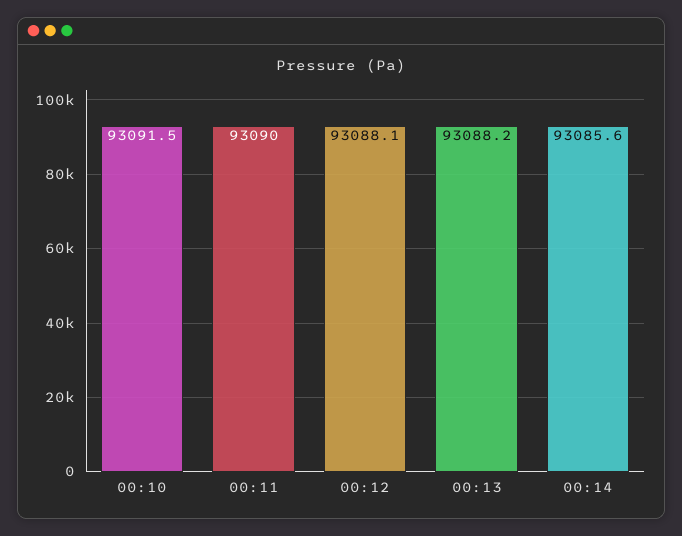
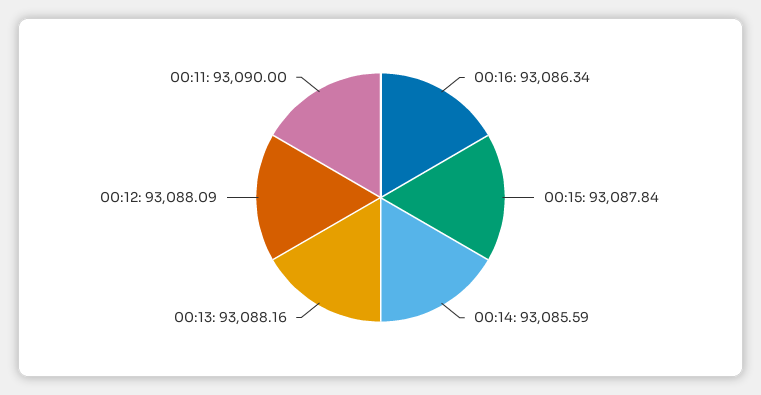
00:10: 93091.5 -> none
00:16: none -> 93086.34
00:15: none -> 93087.84

